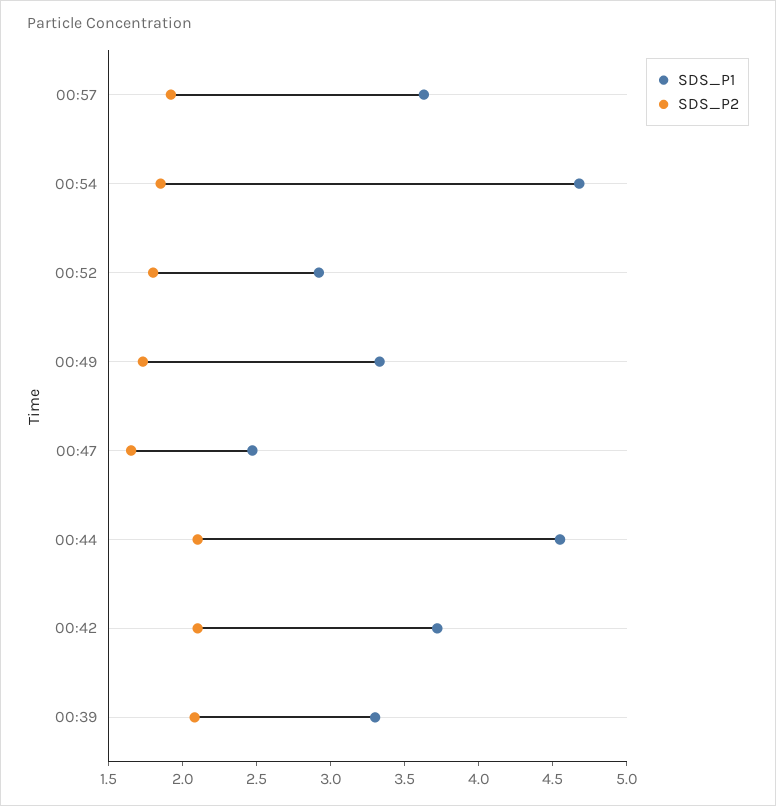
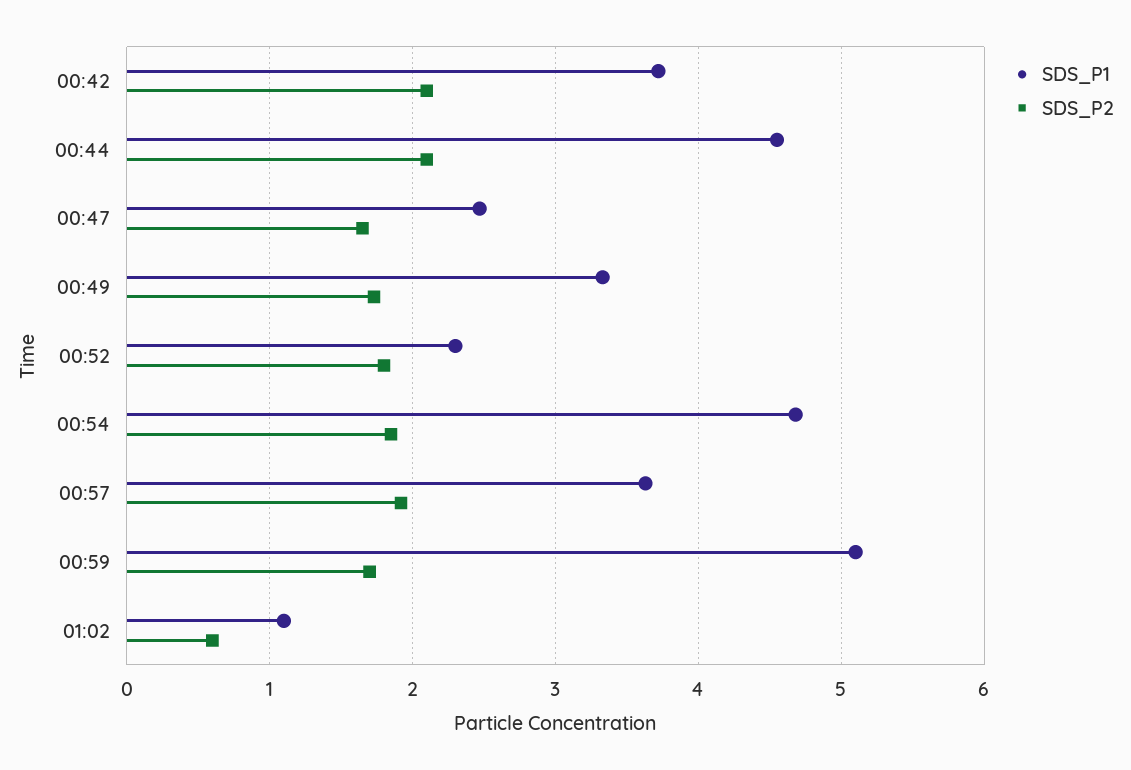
SDS_P1, 00:52: 2.9 -> 2.3
SDS_P1, 00:39: 3.3 -> none
SDS_P2, 00:39: 2.1 -> none
SDS_P1, 00:59: none -> 5.1
SDS_P2, 00:59: none -> 1.7
SDS_P1, 01:02: none -> 1.1
SDS_P2, 01:02: none -> 0.6

